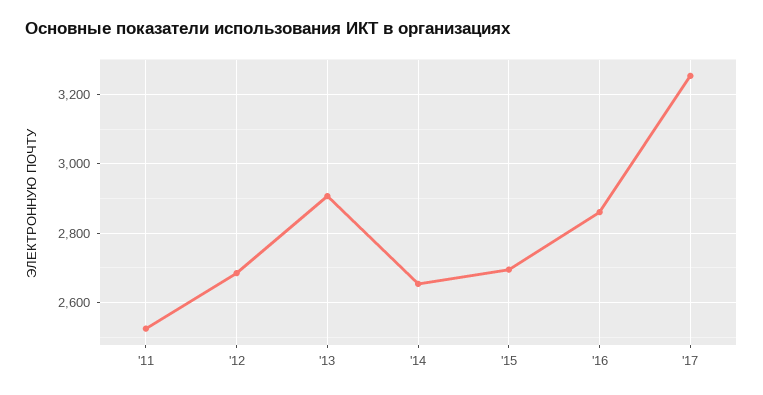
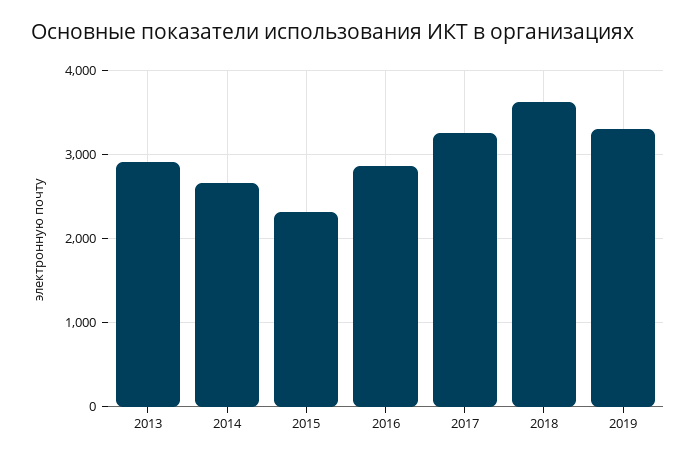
'11: 2520 -> none
'12: 2680 -> none
'15: 2700 -> 2300
2018: none -> 3600
2019: none -> 3300

